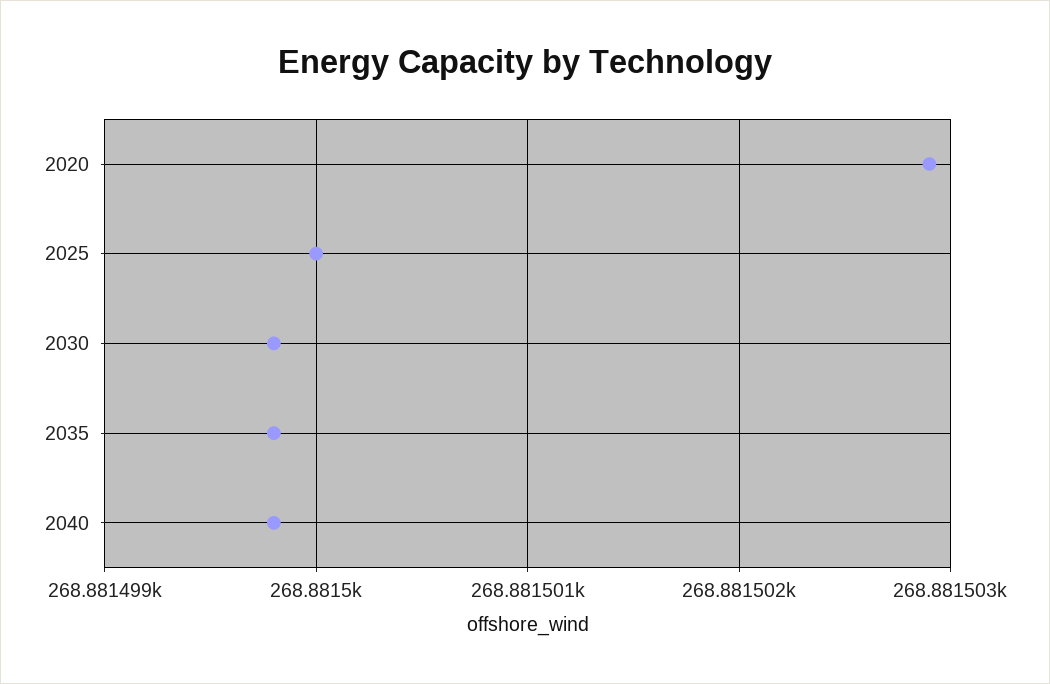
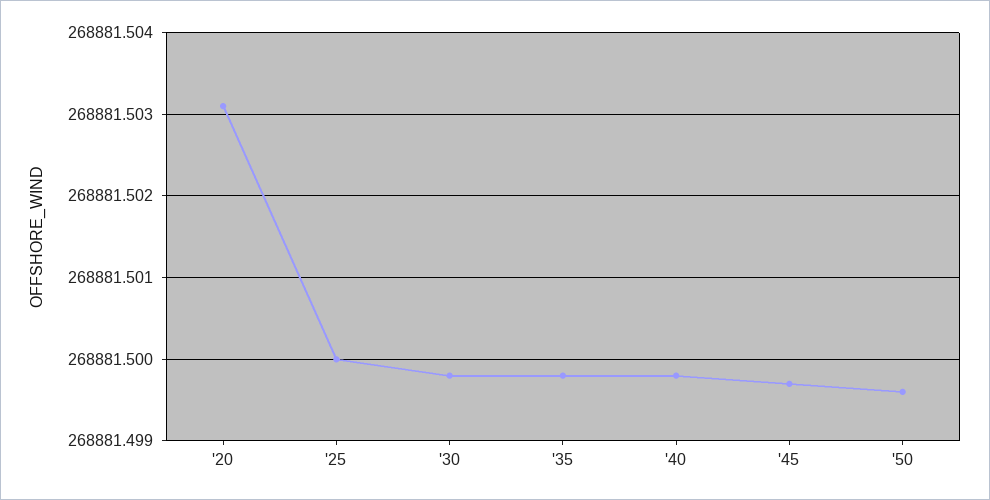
2020: 268881.5029 -> 268881.5031
'45: none -> 268881.4997
'50: none -> 268881.4996

